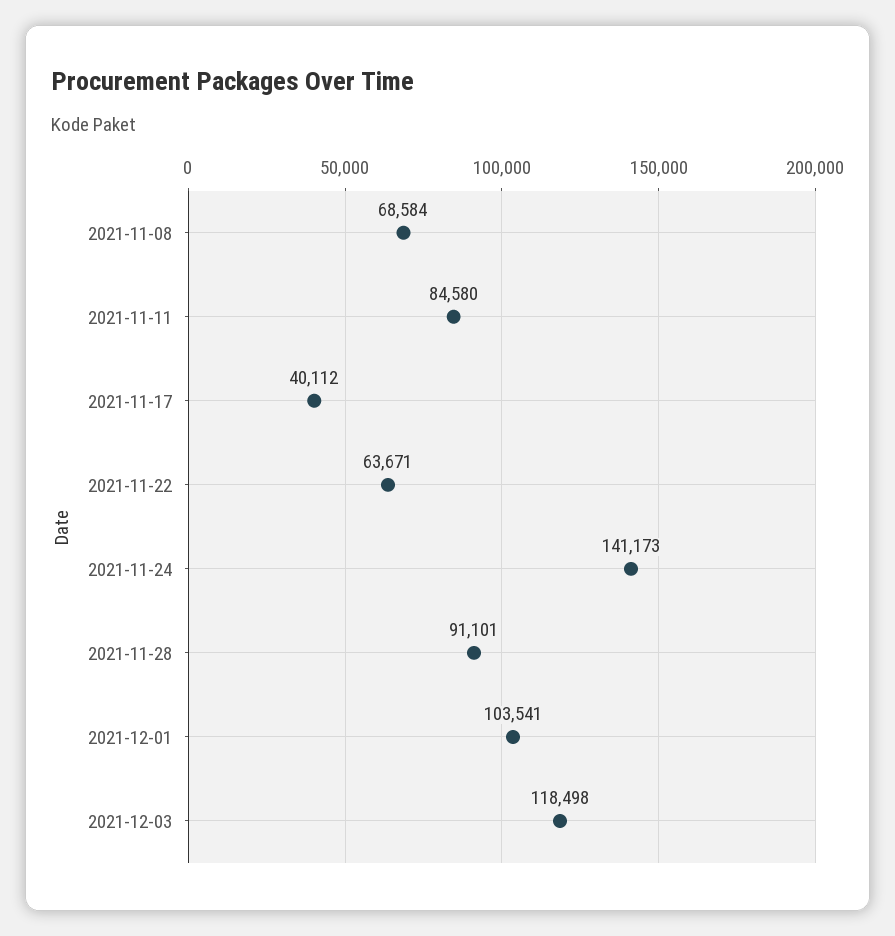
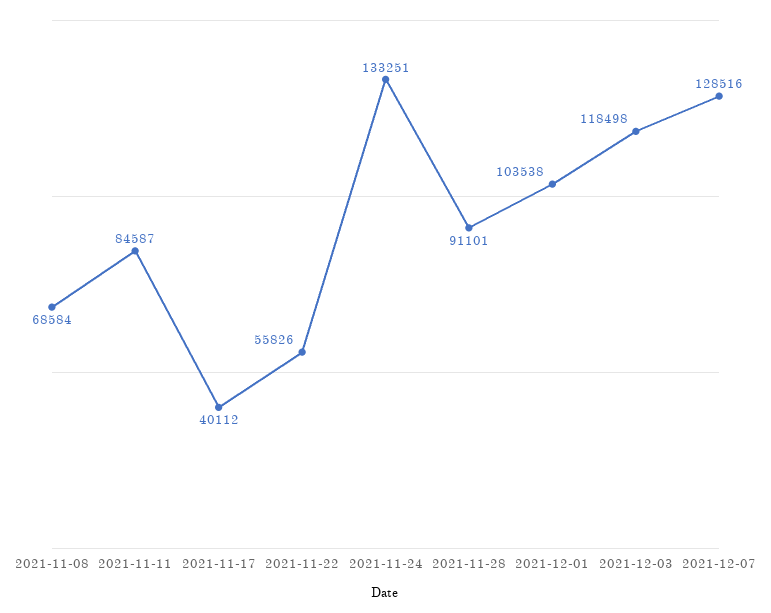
2021-11-11: 84580 -> 84587
2021-11-22: 63671 -> 55826
2021-11-24: 141173 -> 133251
2021-12-01: 103541 -> 103538
2021-12-07: none -> 128516

